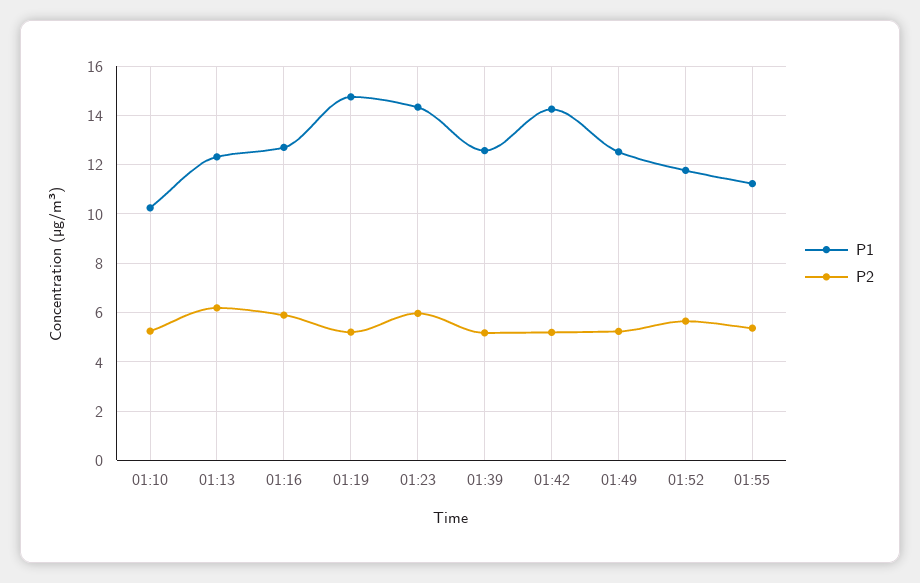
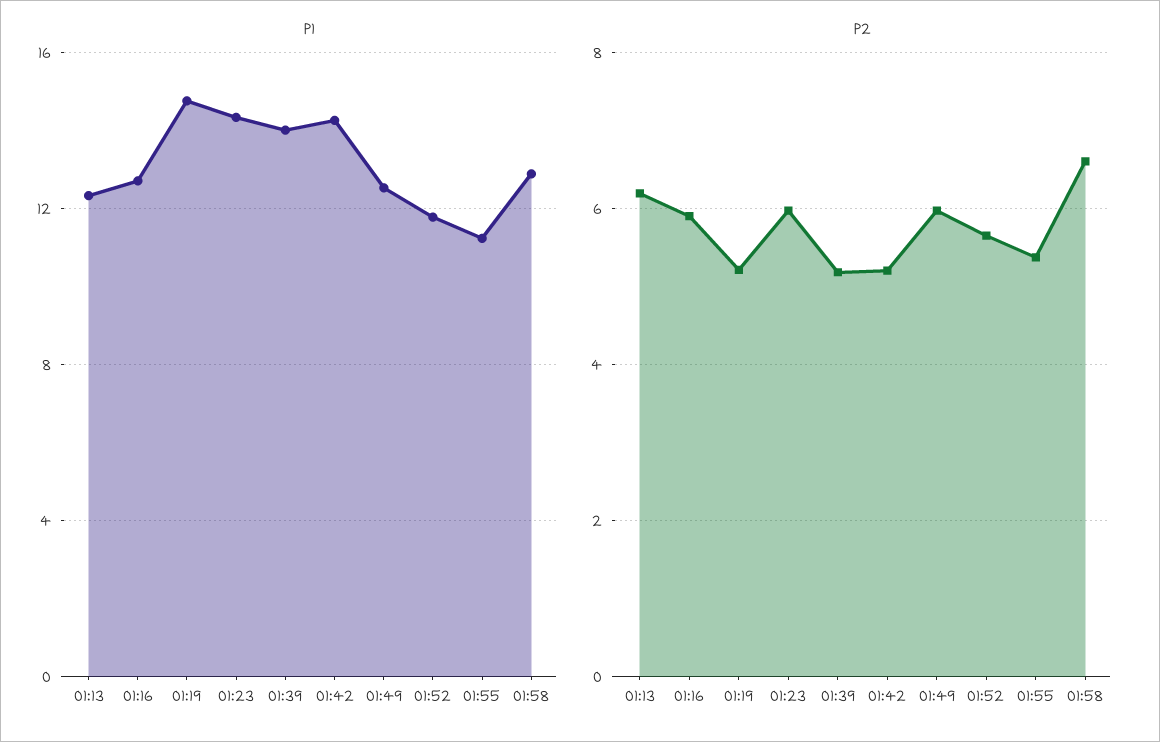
P1, 01:10: 10.25 -> none
P2, 01:10: 5.25 -> none
P1, 01:39: 12.5 -> 14
P2, 01:49: 5.25 -> 6
P1, 01:58: none -> 13
P2, 01:58: none -> 6.6

